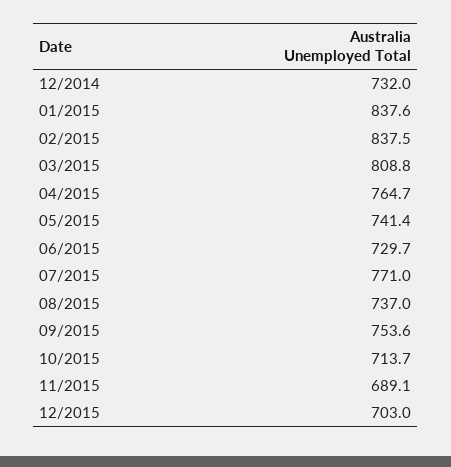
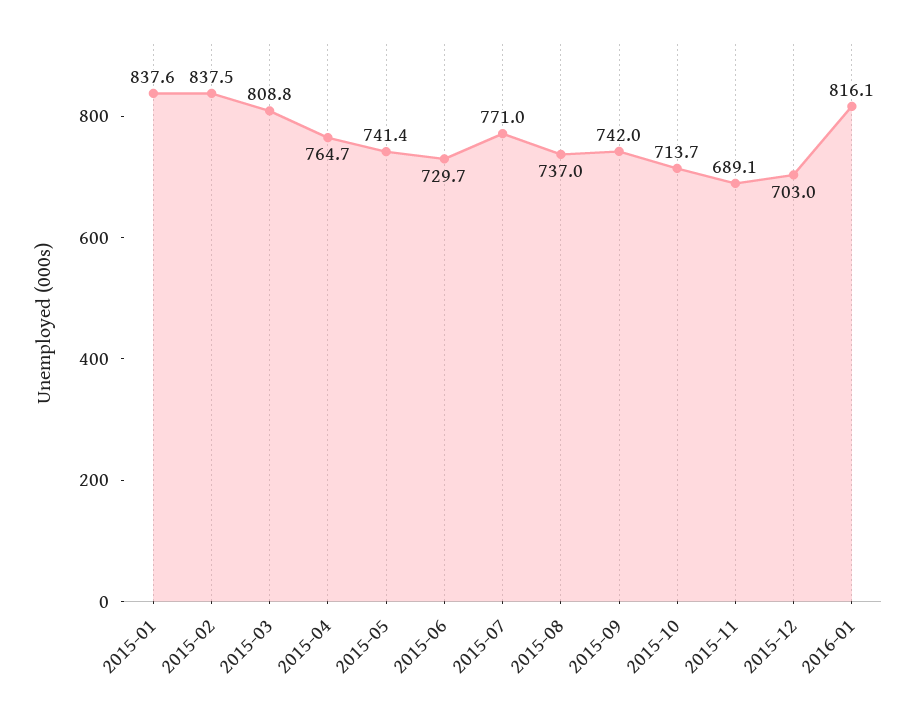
12/2014: 732 -> none
09/2015: 753.6 -> 742
2016-01: none -> 816.1

